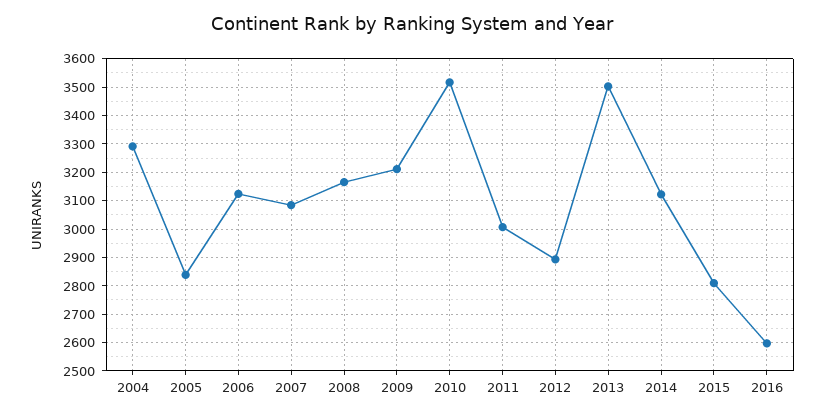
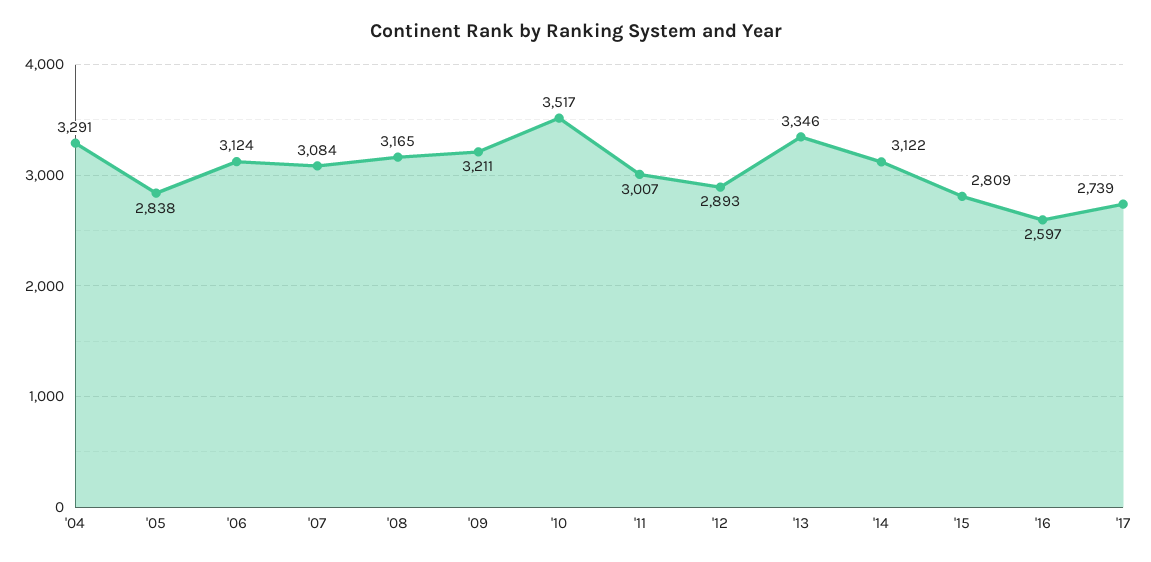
2013: 3500 -> 3346
'17: none -> 2739

